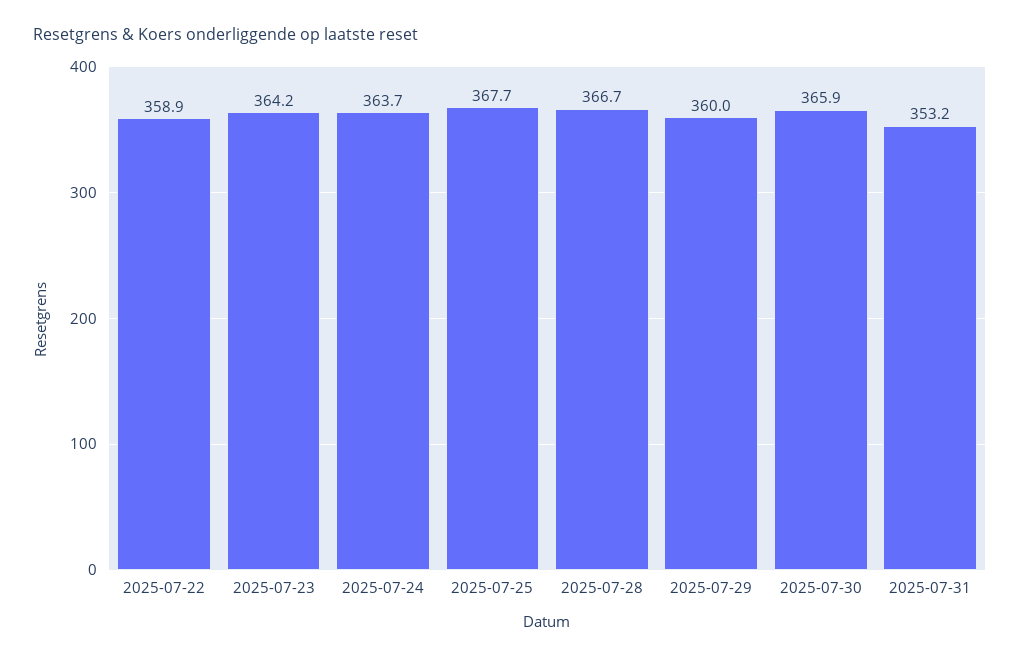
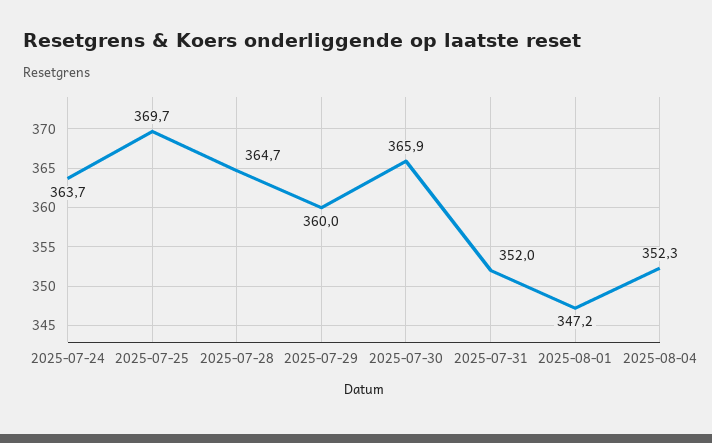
2025-07-22: 358.9 -> none
2025-07-23: 364.2 -> none
2025-07-25: 367.7 -> 369.7
2025-07-28: 366.7 -> 364.7
2025-07-31: 353.2 -> 352
2025-08-01: none -> 347.2
2025-08-04: none -> 352.3

